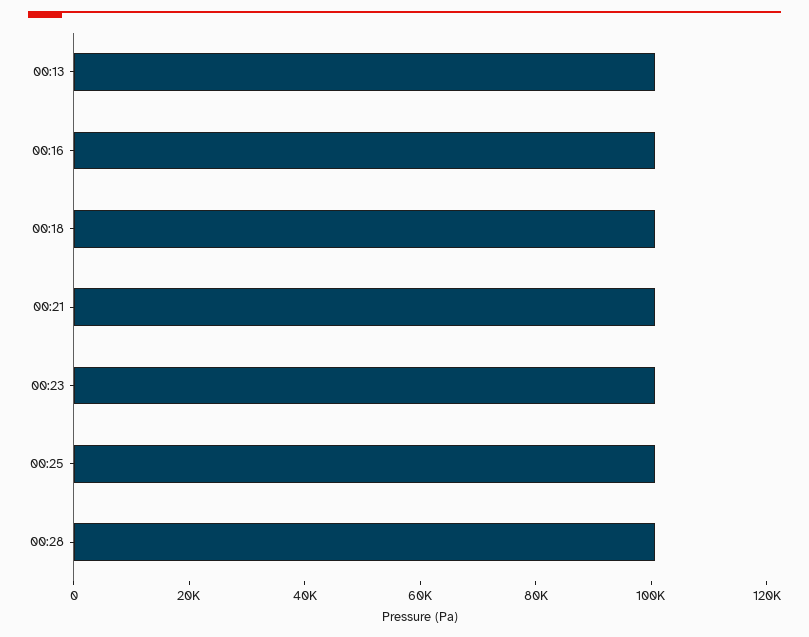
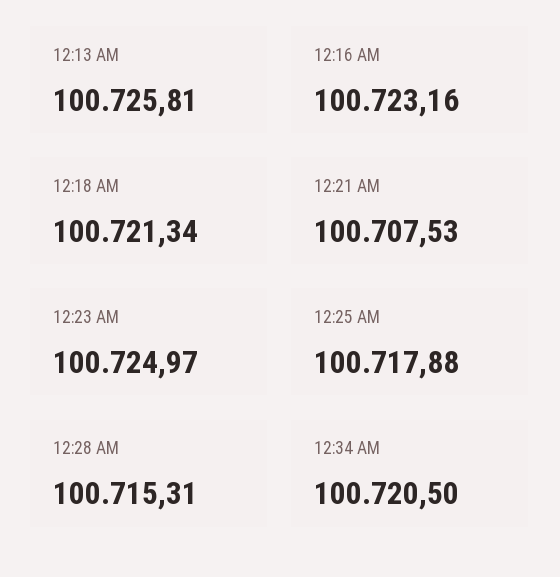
12:34 AM: none -> 100720.5

